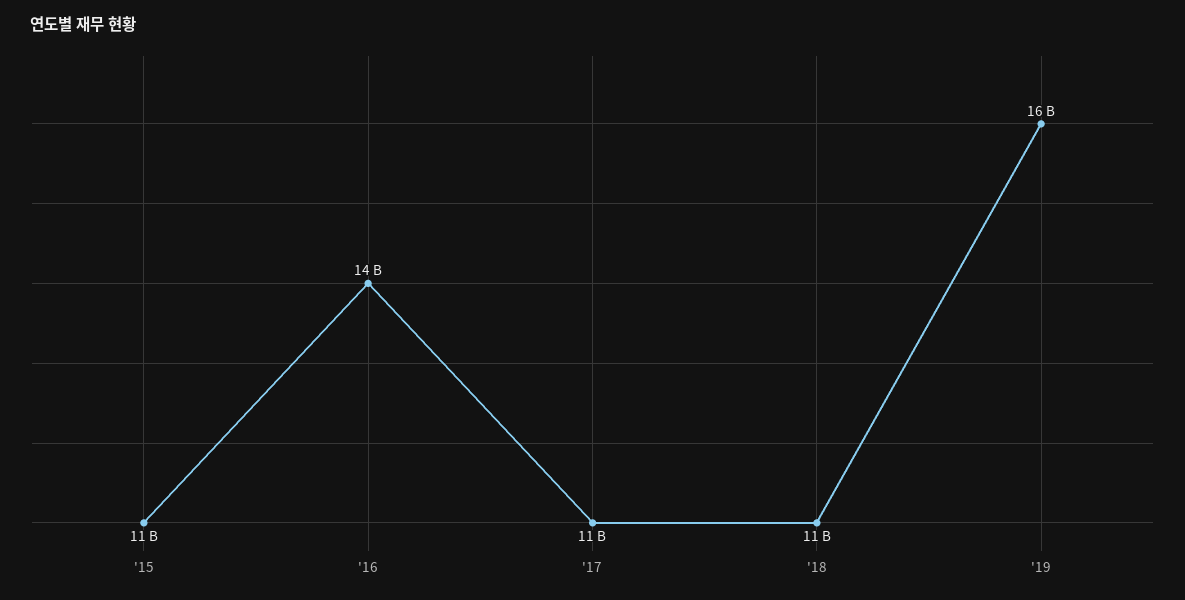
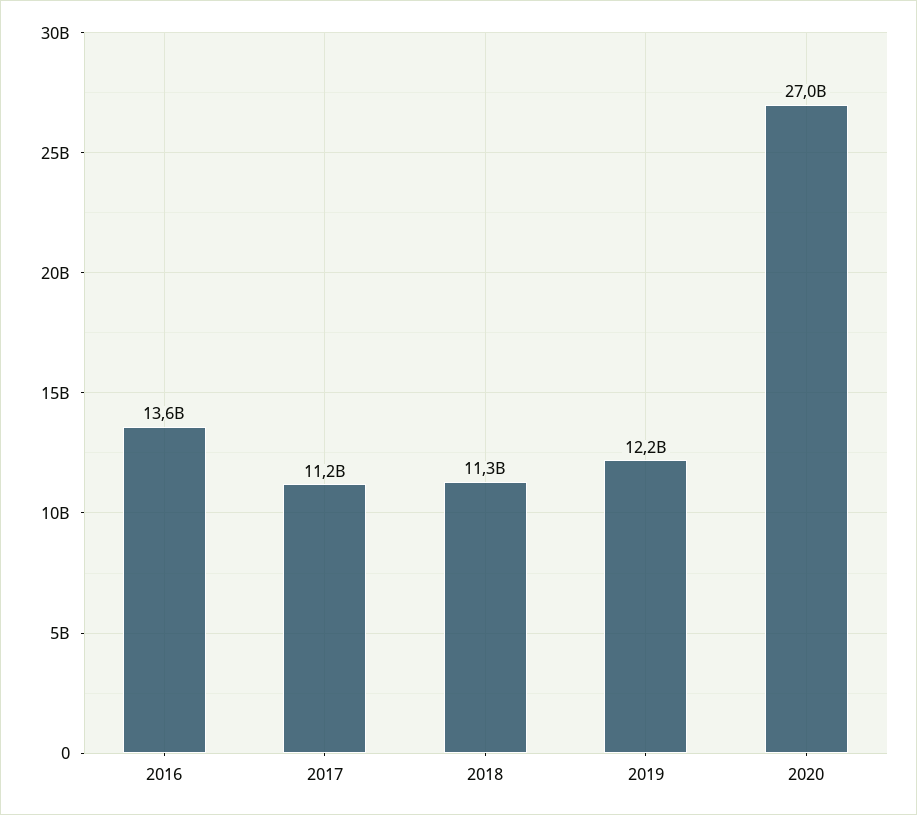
'15: 11000000000 -> none
'19: 16000000000 -> 12200000000
2020: none -> 27000000000

